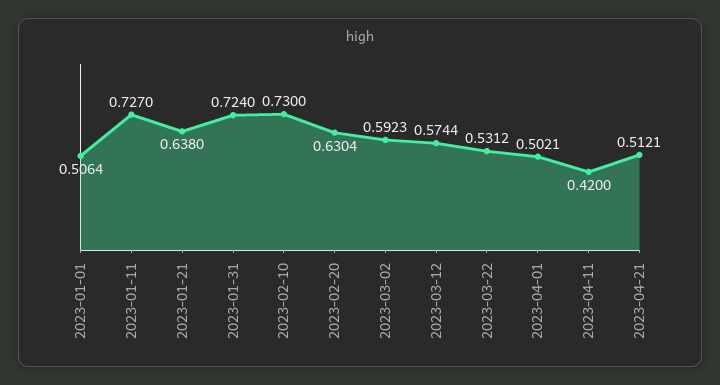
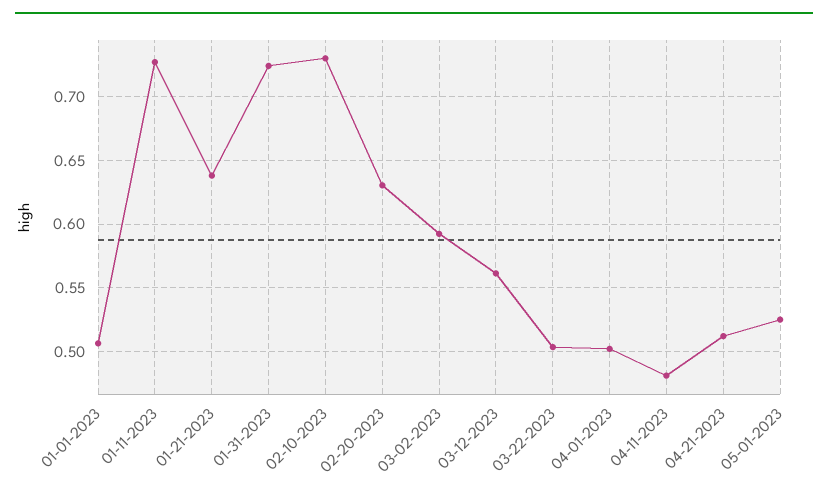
2023-03-12: 0.5744 -> 0.56
2023-03-22: 0.5312 -> 0.505
2023-04-11: 0.42 -> 0.48
05-01-2023: none -> 0.525

